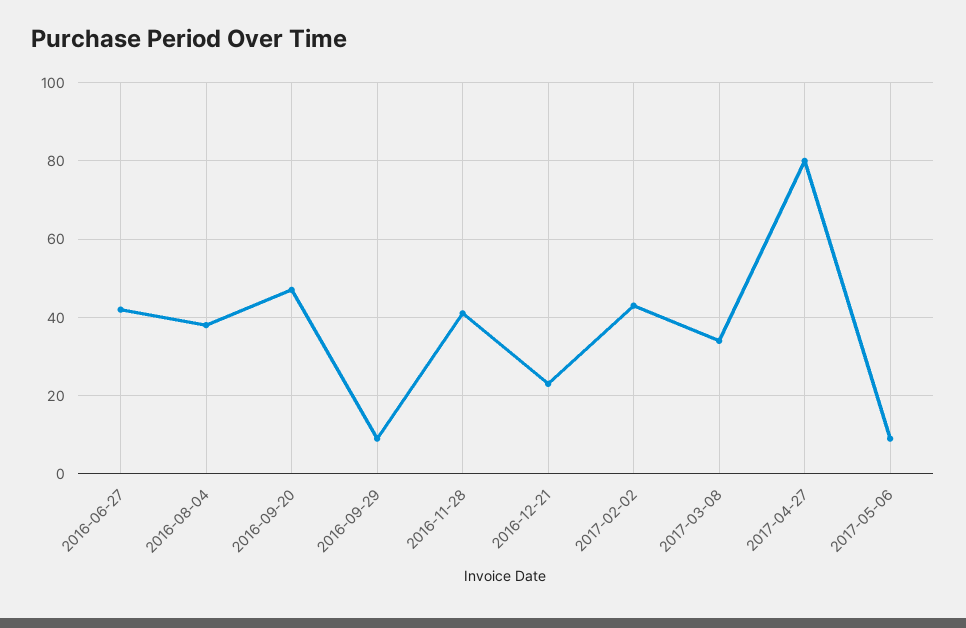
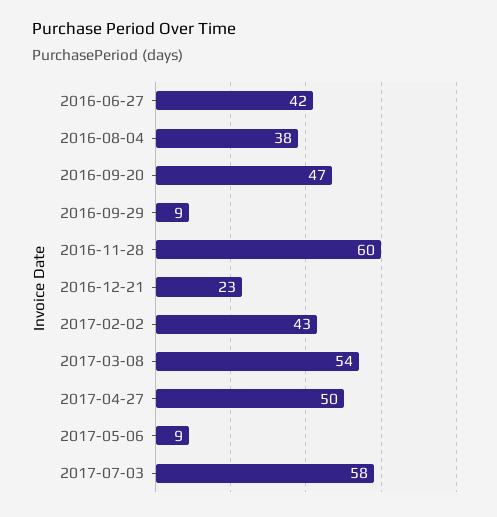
2016-11-28: 40 -> 60
2017-03-08: 35 -> 54
2017-04-27: 80 -> 50
2017-07-03: none -> 58

